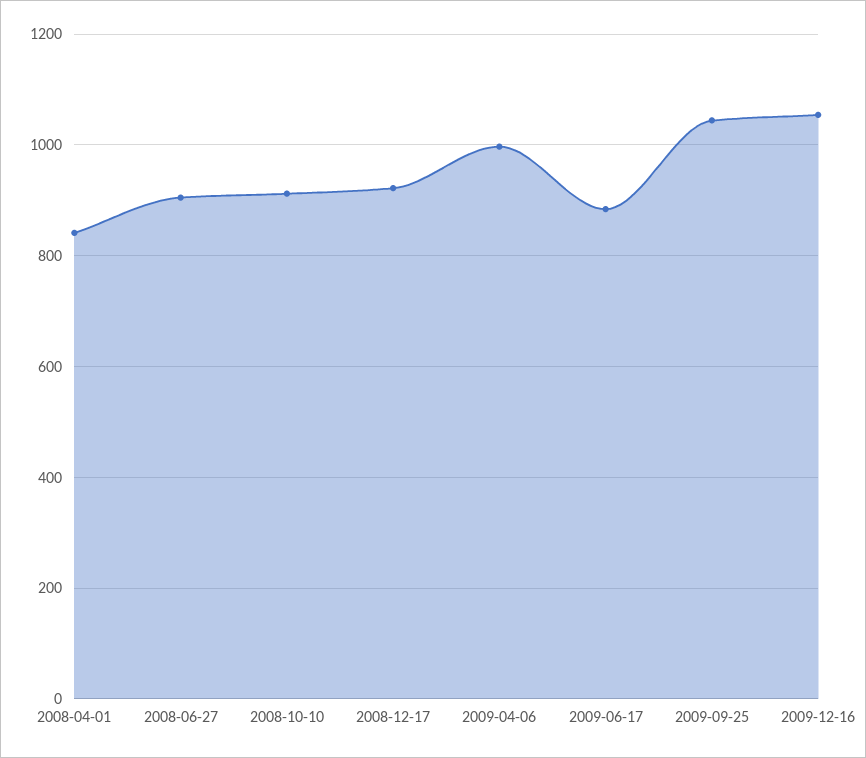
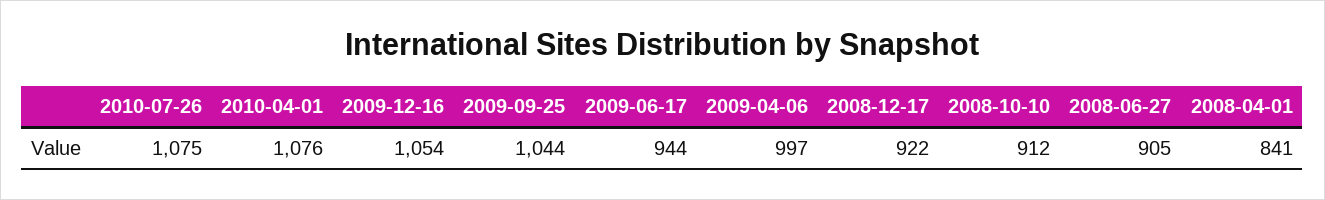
2009-06-17: 880 -> 944
2010-07-26: none -> 1075
2010-04-01: none -> 1076

